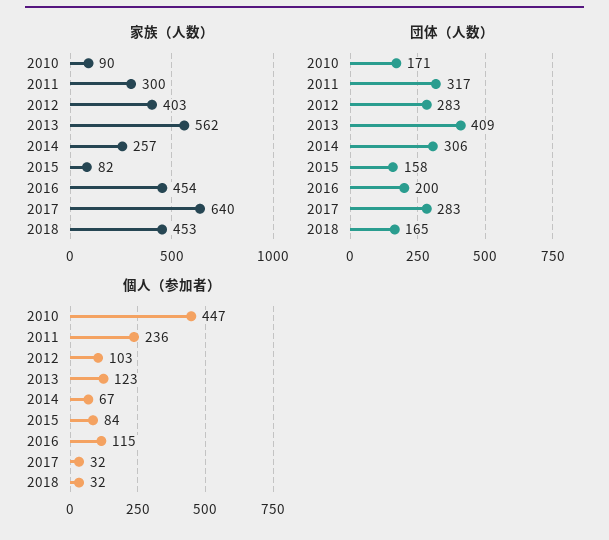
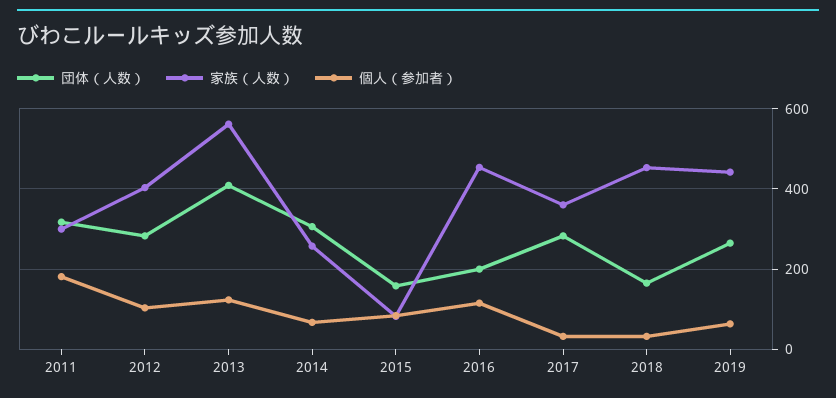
家族（人数）, 2010: 90 -> none
家族（人数）, 2017: 640 -> 360
団体（人数）, 2010: 171 -> none
個人（参加者）, 2010: 447 -> none
個人（参加者）, 2011: 236 -> 180
団体（人数）, 2019: none -> 260
家族（人数）, 2019: none -> 440
個人（参加者）, 2019: none -> 60

